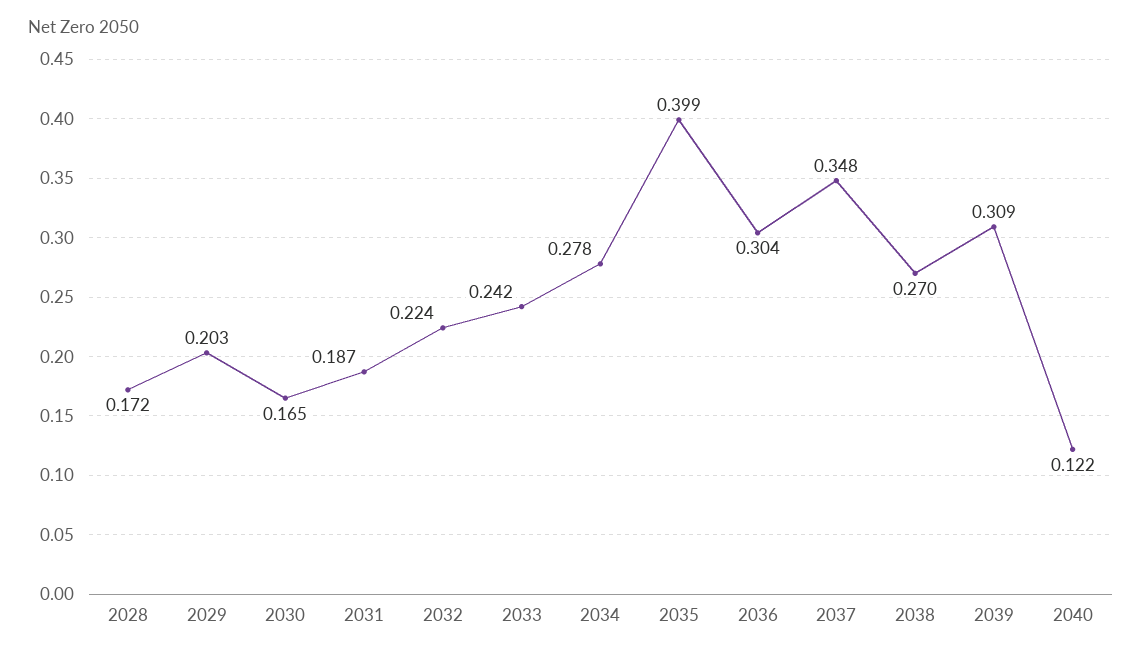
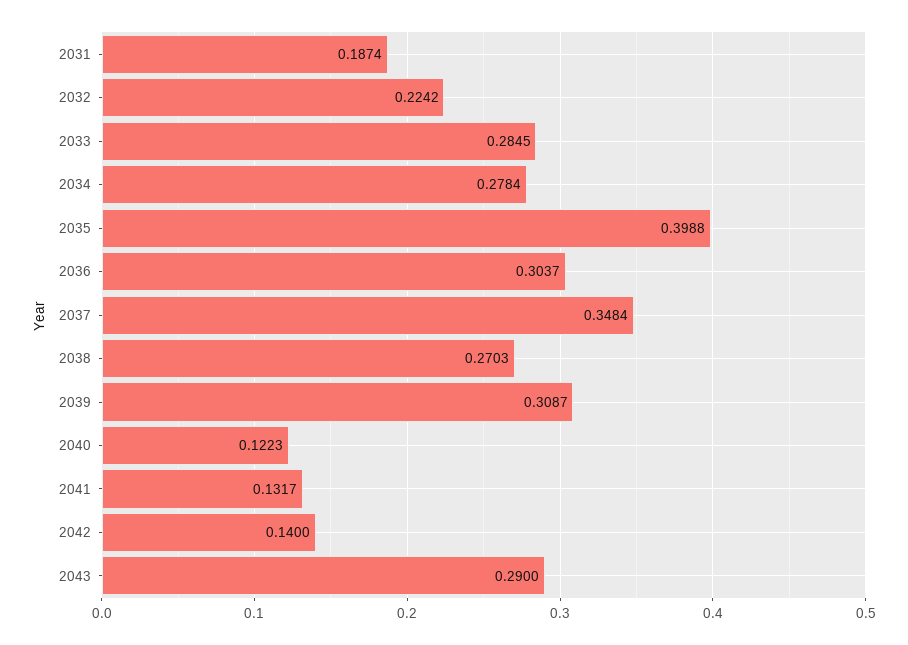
2028: 0.172 -> none
2029: 0.203 -> none
2030: 0.165 -> none
2033: 0.242 -> 0.2845
2041: none -> 0.1317
2042: none -> 0.14
2043: none -> 0.29

